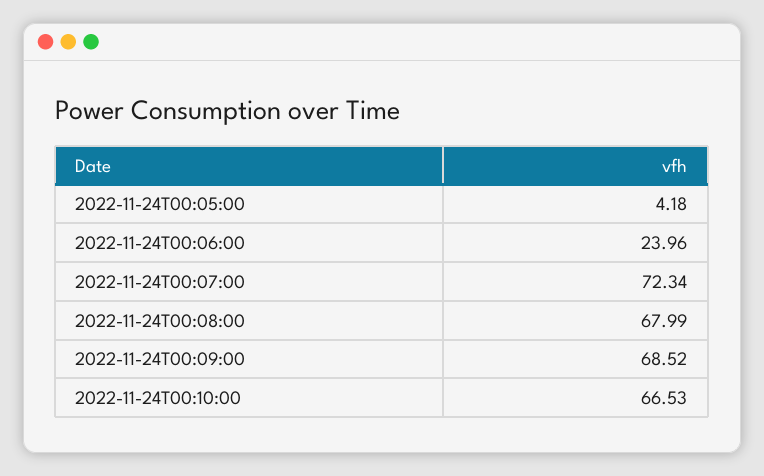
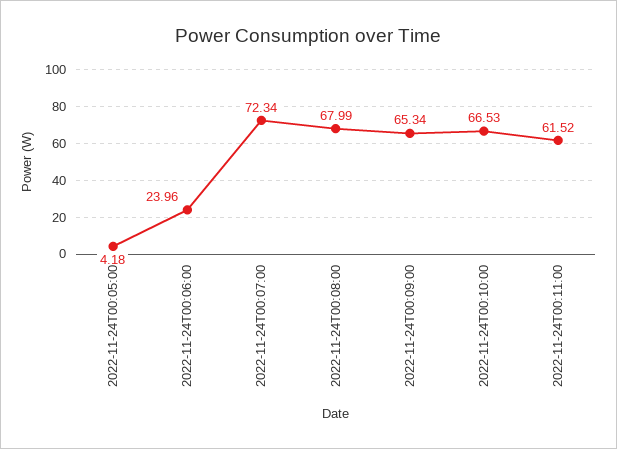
2022-11-24T00:09:00: 68.52 -> 65.34
2022-11-24T00:11:00: none -> 61.52

